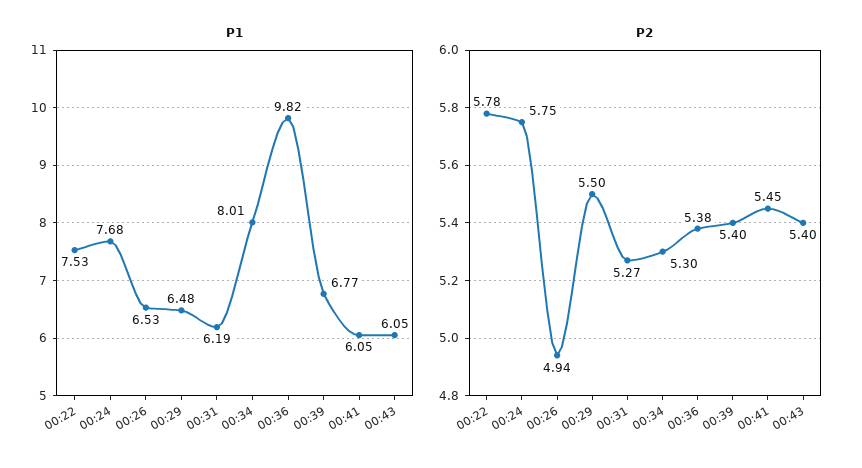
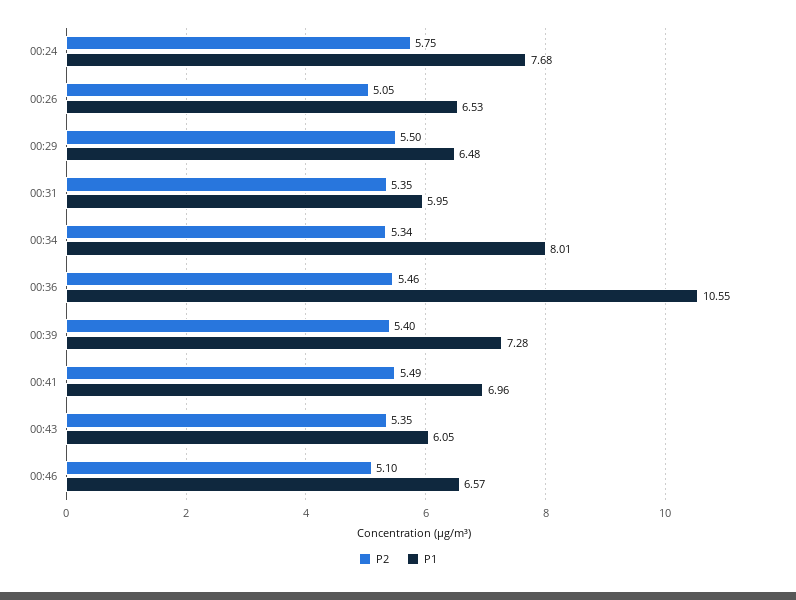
P1, 00:22: 7.53 -> none
P1, 00:31: 6.19 -> 5.95
P1, 00:36: 9.82 -> 10.55
P1, 00:39: 6.77 -> 7.28
P1, 00:41: 6.05 -> 6.96
P2, 00:22: 5.78 -> none
P2, 00:26: 4.94 -> 5.05
P2, 00:31: 5.27 -> 5.35
P2, 00:34: 5.3 -> 5.34
P2, 00:36: 5.38 -> 5.46
P2, 00:41: 5.45 -> 5.49
P2, 00:43: 5.4 -> 5.35
P2, 00:46: none -> 5.1
P1, 00:46: none -> 6.57

